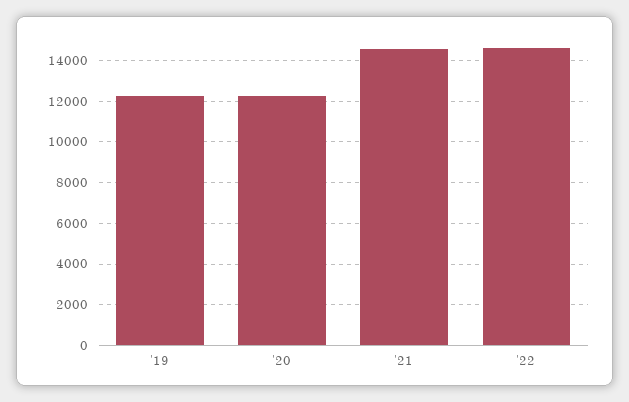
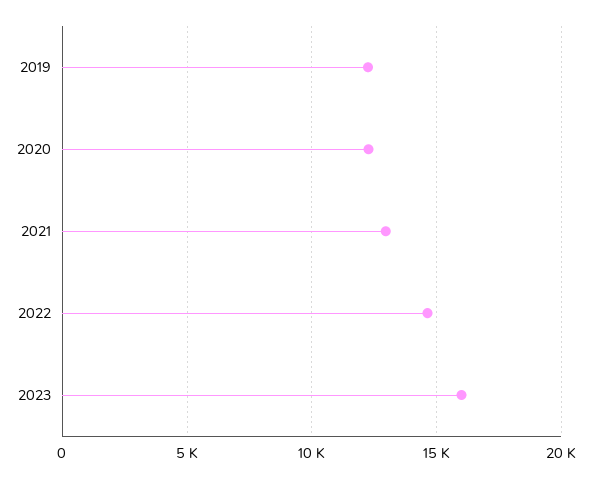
'21: 14500 -> 13000
2023: none -> 16000

